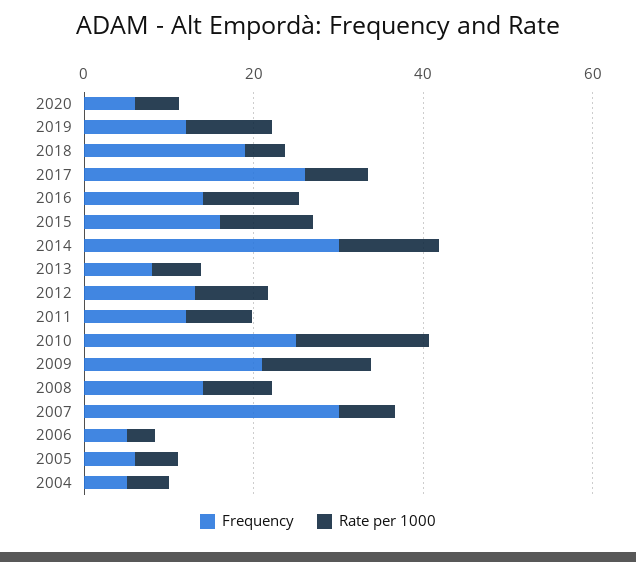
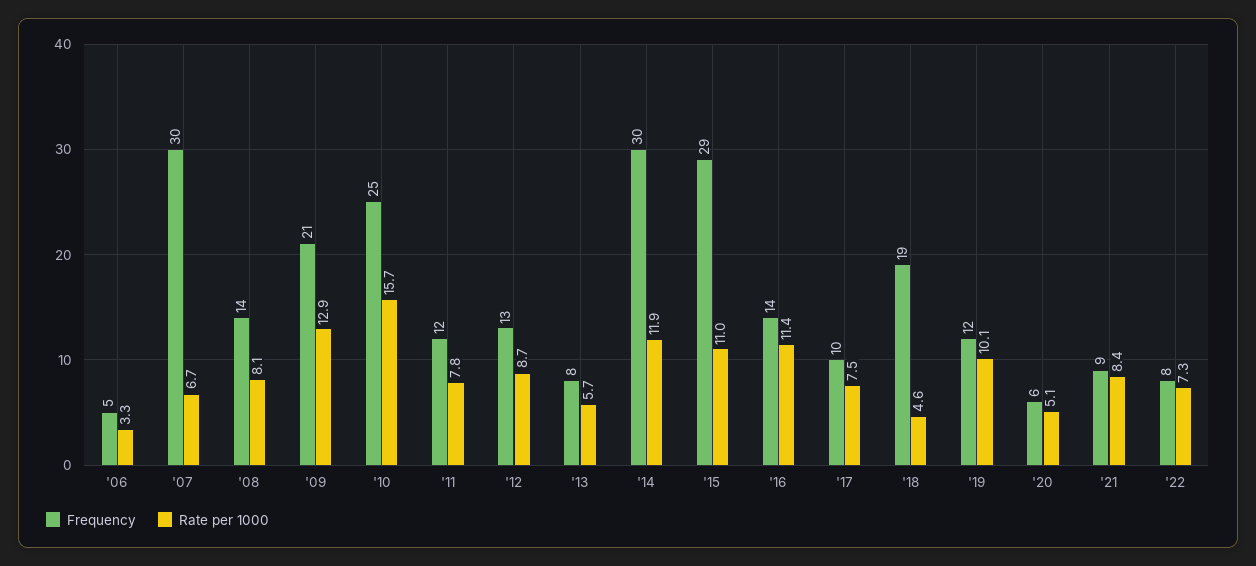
Frequency, 2017: 25 -> 10
Frequency, 2015: 15 -> 29
Frequency, 2005: 5 -> none
Rate per 1000, 2005: 5 -> none
Frequency, 2004: 5 -> none
Rate per 1000, 2004: 5 -> none
Frequency, '21: none -> 9
Rate per 1000, '21: none -> 8.4
Frequency, '22: none -> 8
Rate per 1000, '22: none -> 7.3

